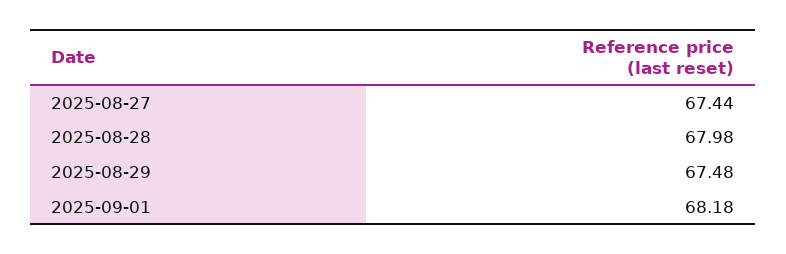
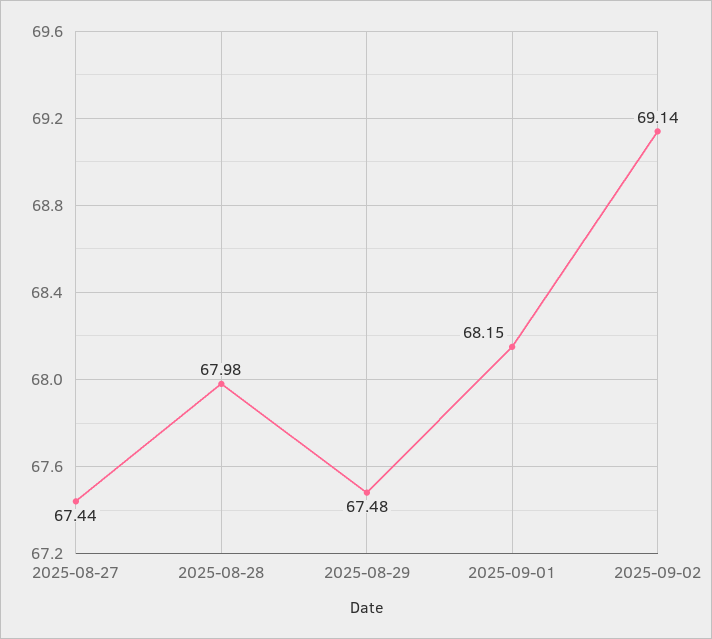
2025-09-01: 68.18 -> 68.15
2025-09-02: none -> 69.14

